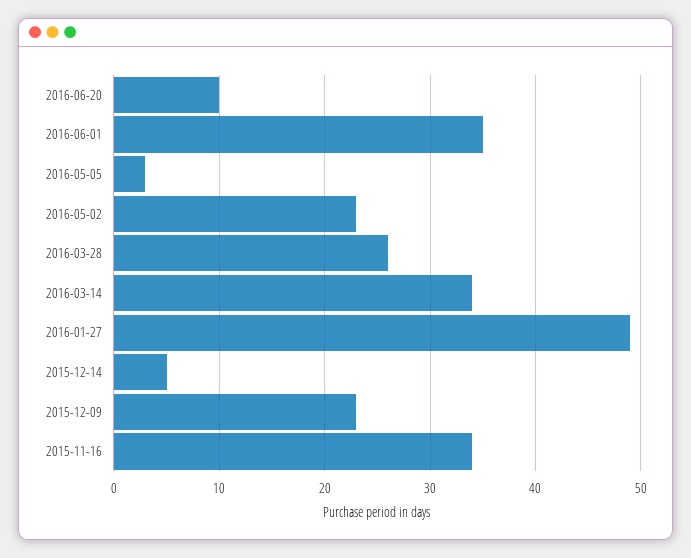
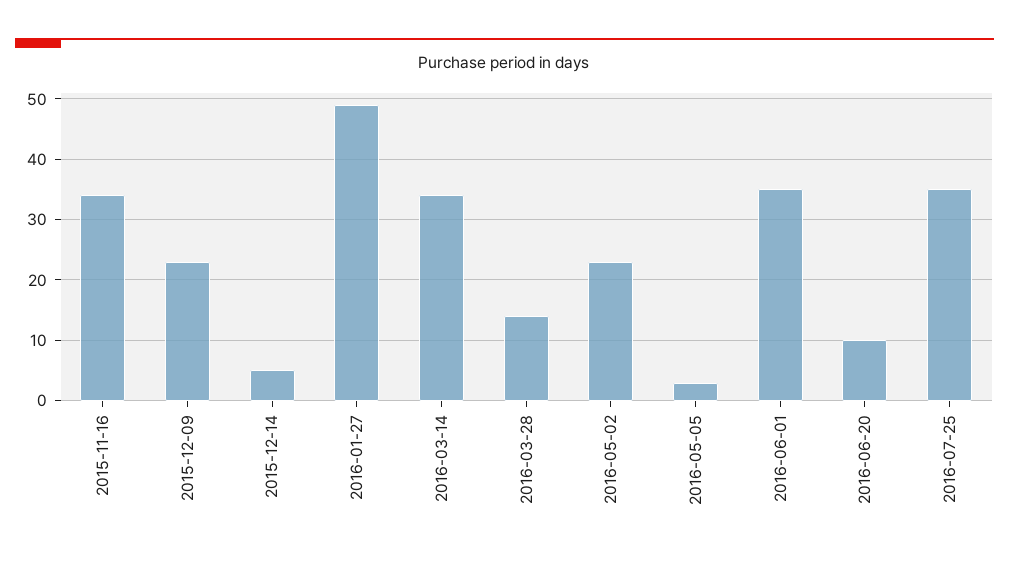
2016-03-28: 26 -> 14
2016-07-25: none -> 35

